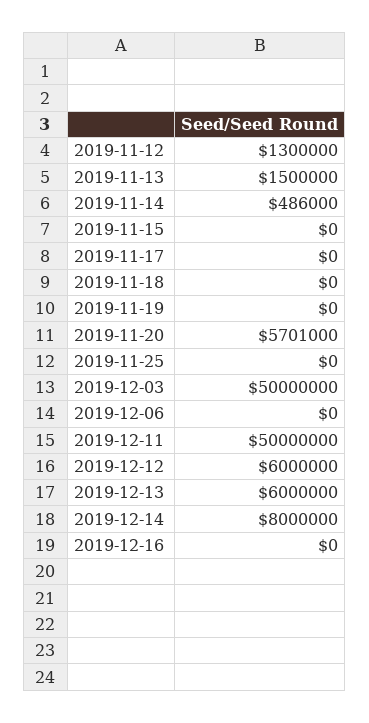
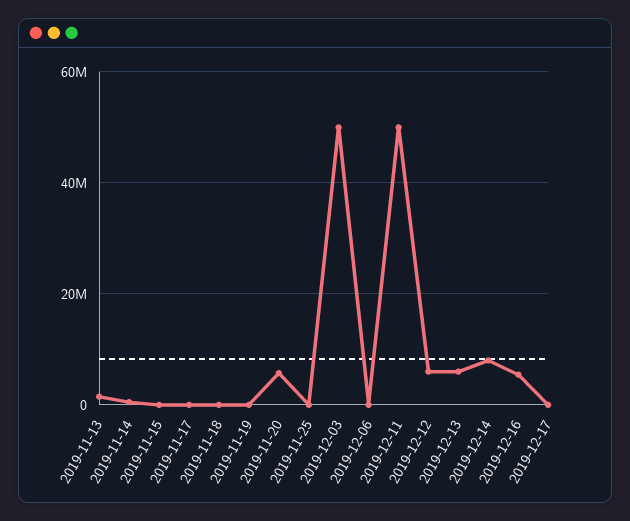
2019-11-12: 1300000 -> none
2019-12-16: 0 -> 6000000
2019-12-17: none -> 0

